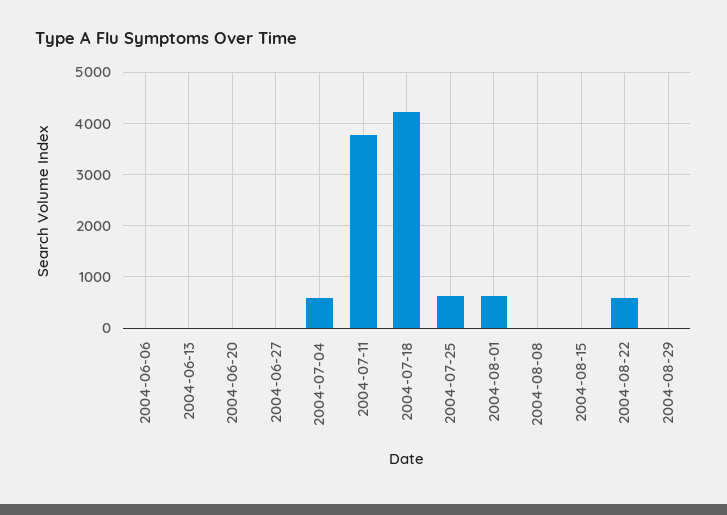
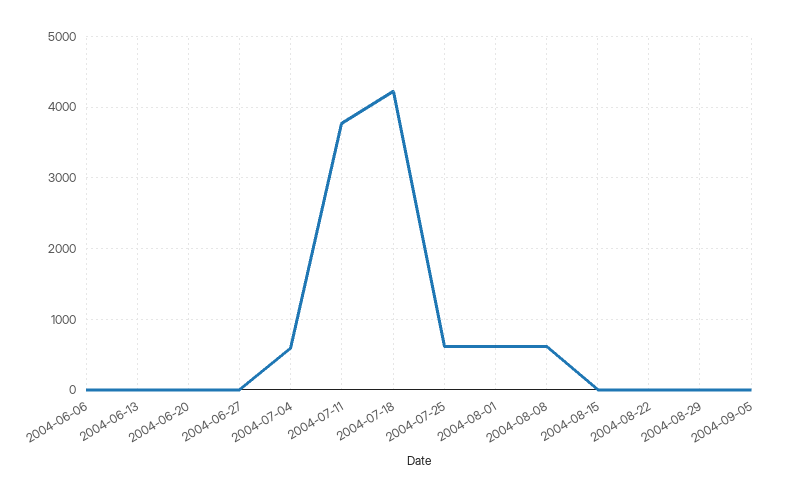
2004-08-08: 0 -> 600
2004-08-22: 600 -> 0
2004-09-05: none -> 0

